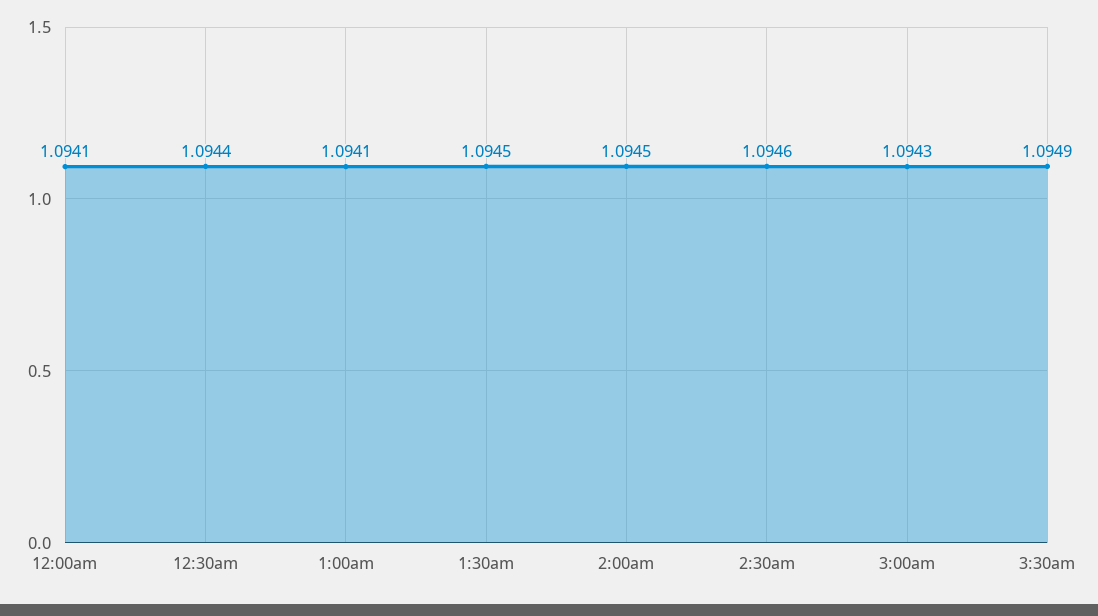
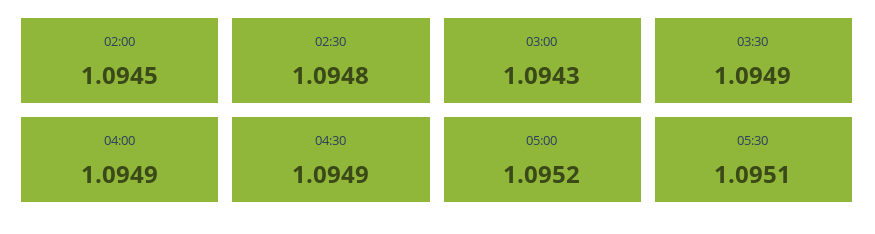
12:00am: 1.0941 -> none
12:30am: 1.0944 -> none
1:00am: 1.0941 -> none
1:30am: 1.0945 -> none
2:30am: 1.0946 -> 1.0948
04:00: none -> 1.0949
04:30: none -> 1.0949
05:00: none -> 1.0952
05:30: none -> 1.0951

